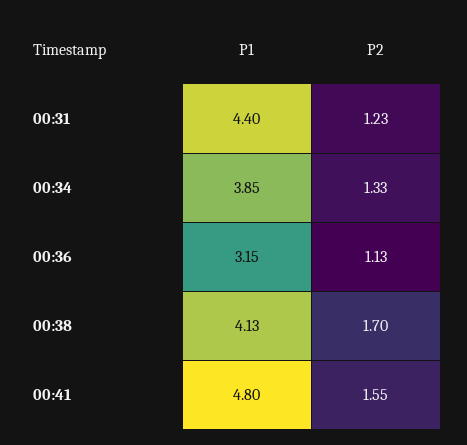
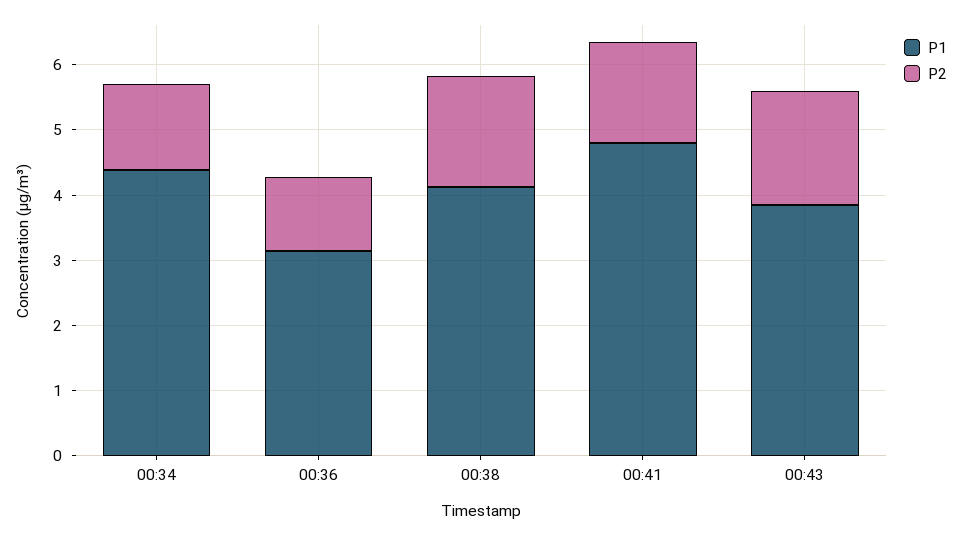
P1, 00:31: 4.4 -> none
P2, 00:31: 1.23 -> none
P1, 00:34: 3.85 -> 4.4
P1, 00:43: none -> 3.8
P2, 00:43: none -> 1.8

